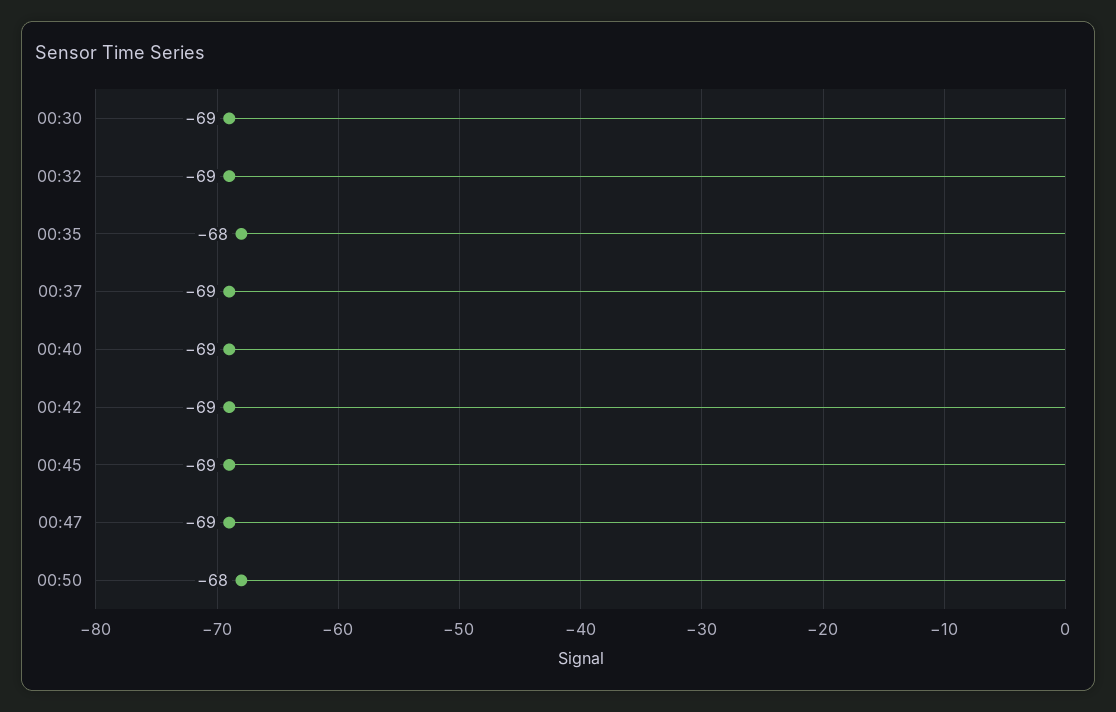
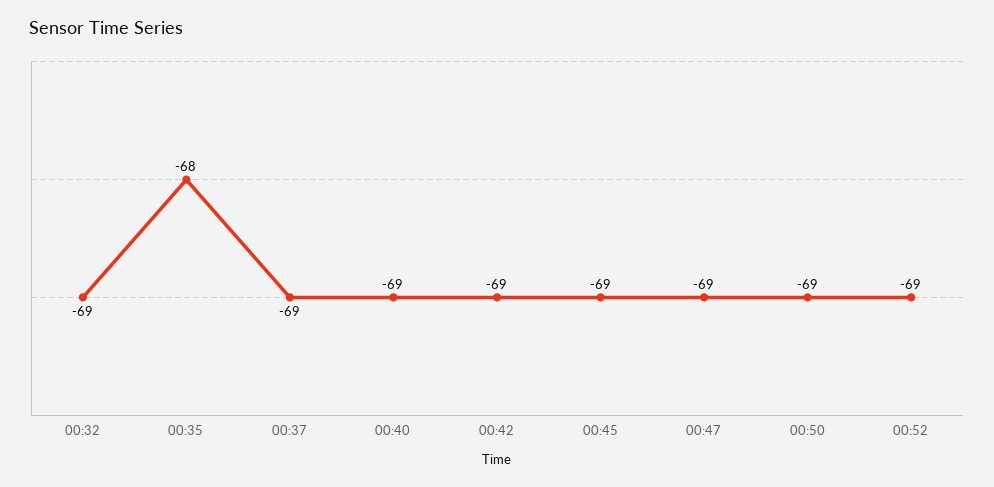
00:30: -69 -> none
00:50: -68 -> -69
00:52: none -> -69

